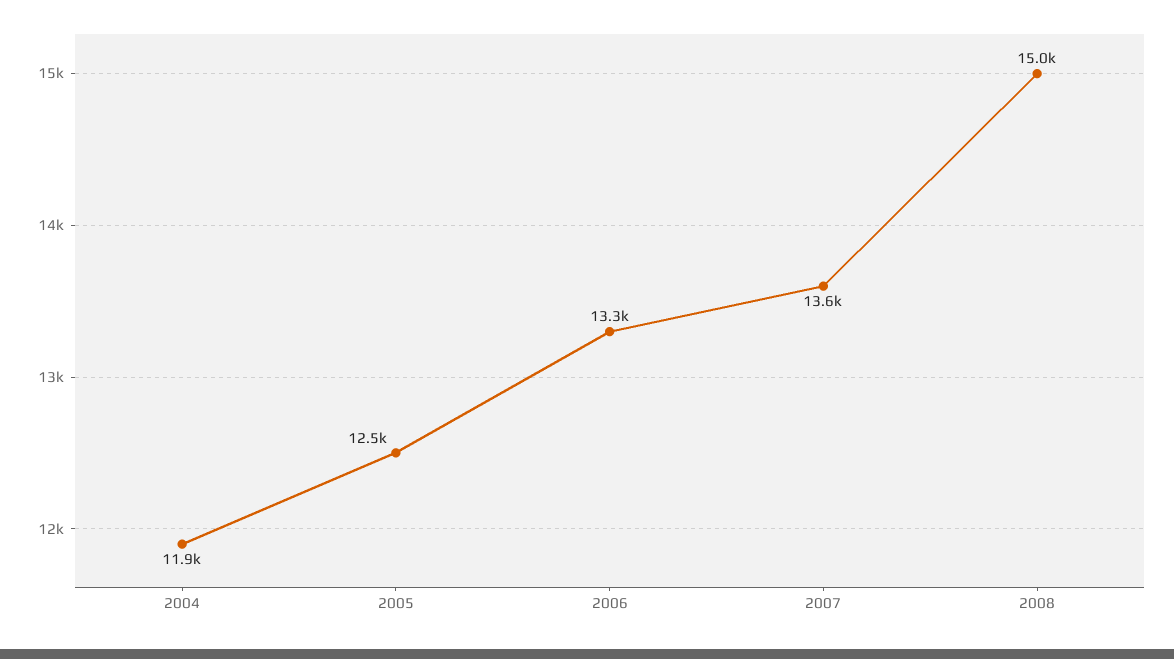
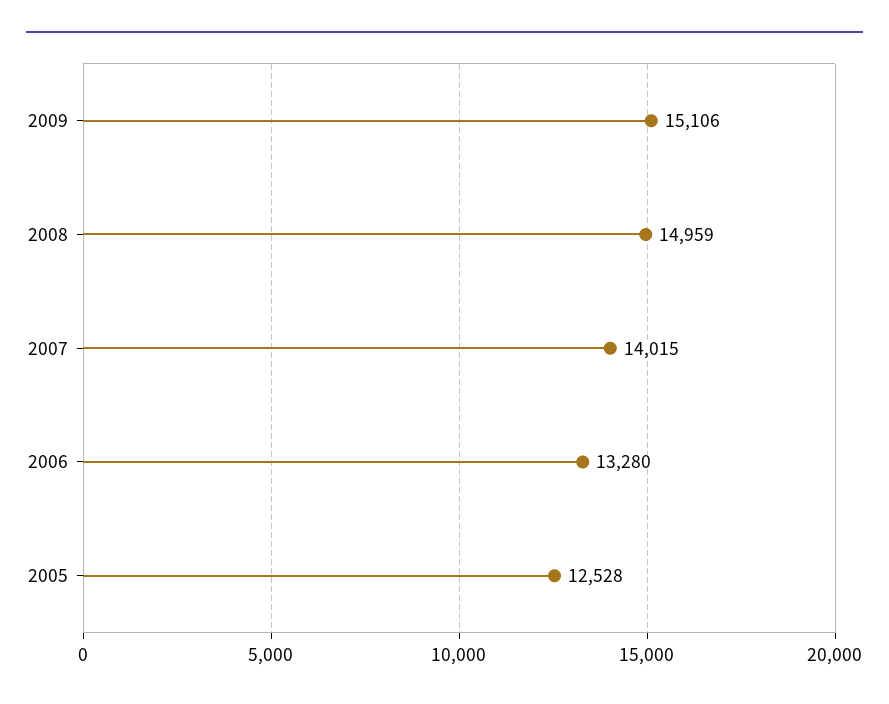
2004: 11900 -> none
2007: 13600 -> 14015
2009: none -> 15106

